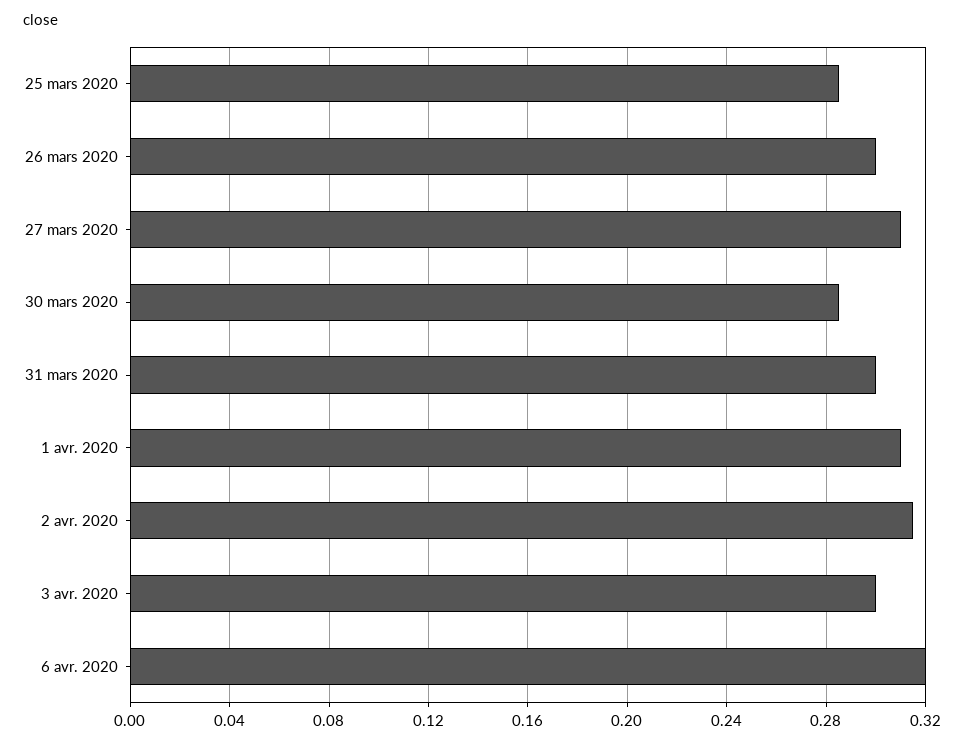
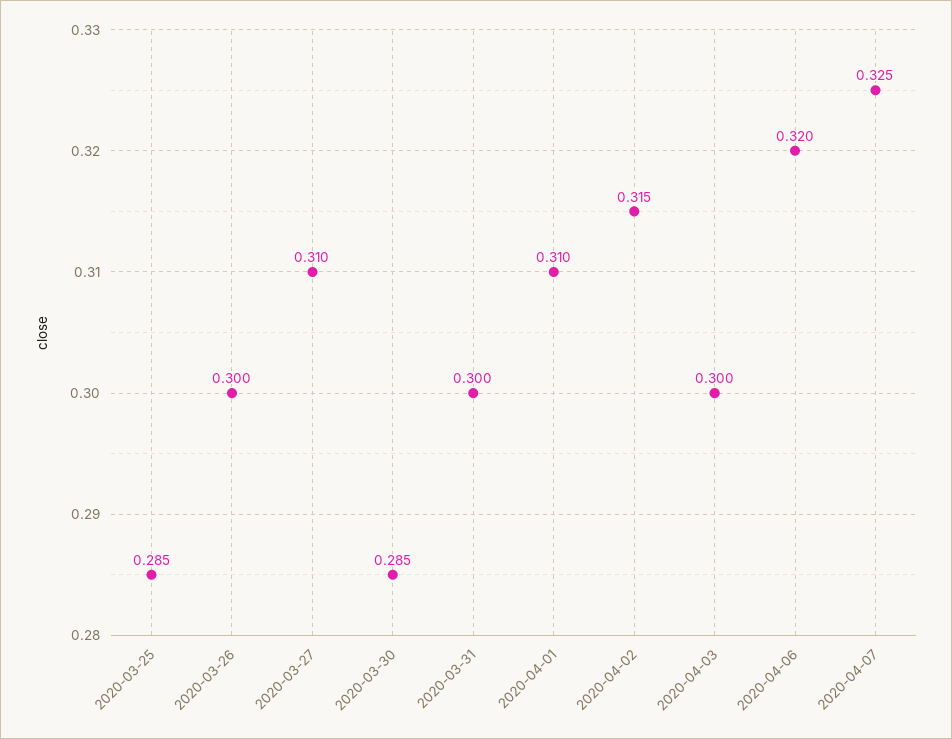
2020-04-07: none -> 0.325

